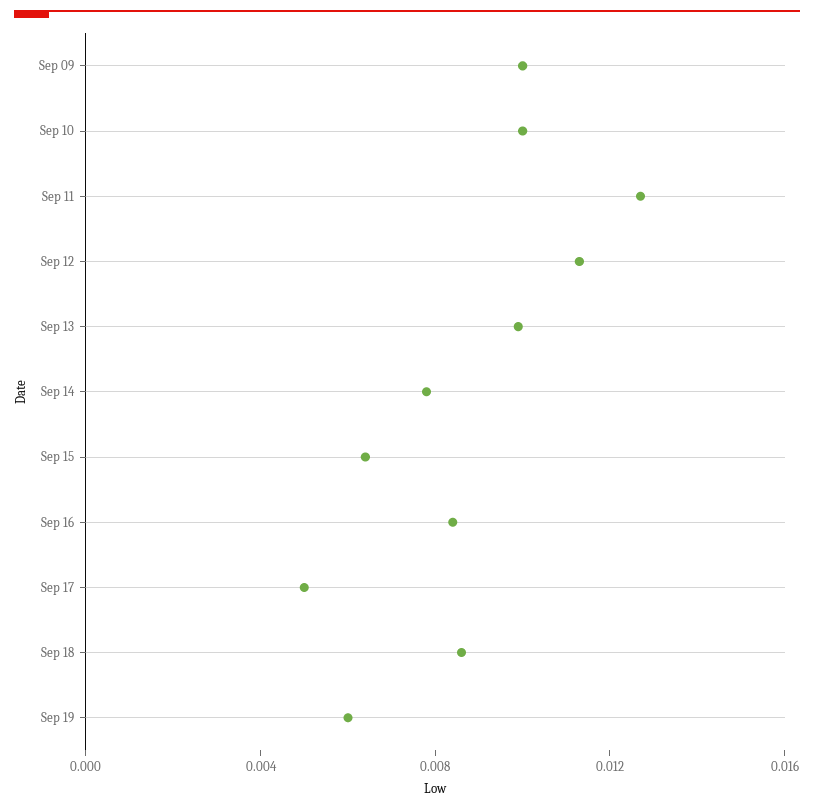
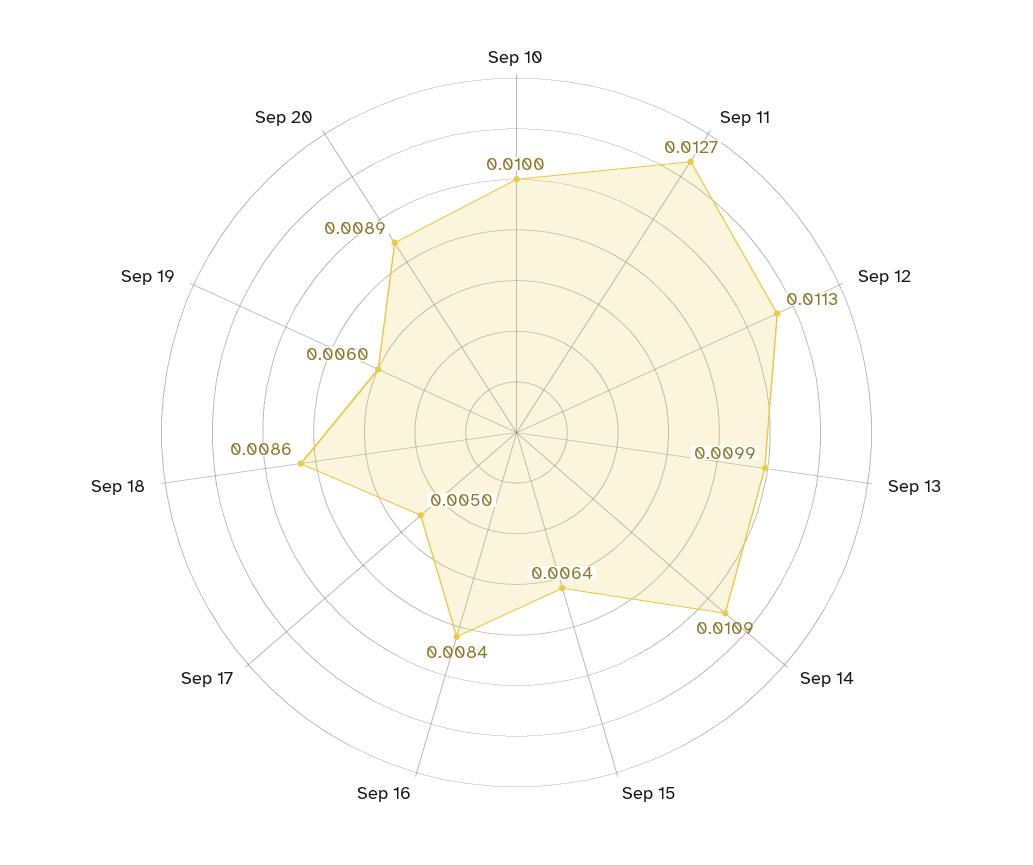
Sep 09: 0.01 -> none
Sep 14: 0.008 -> 0.0109
Sep 20: none -> 0.0089

